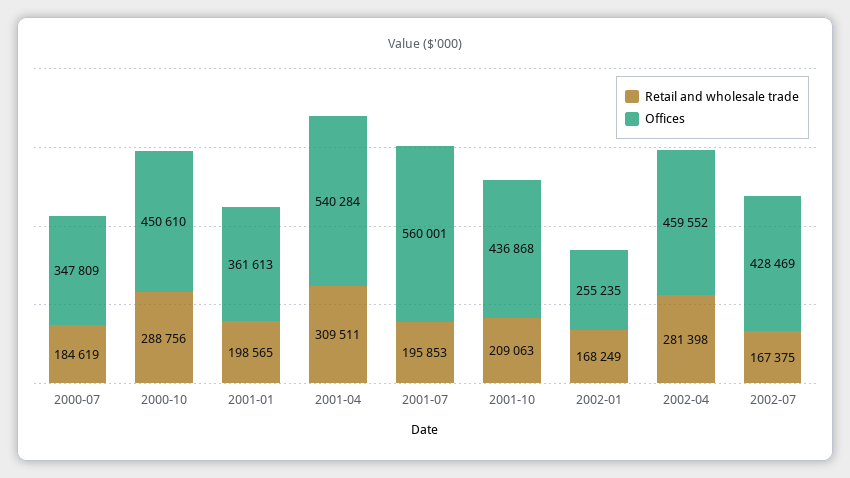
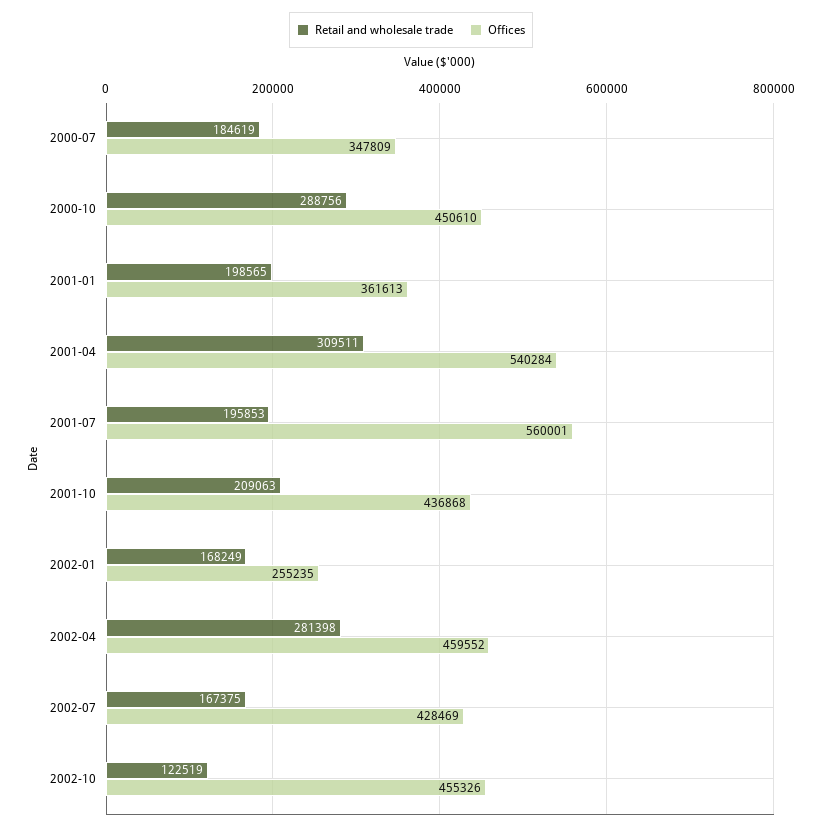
Retail and wholesale trade, 2002-10: none -> 122519
Offices, 2002-10: none -> 455326

